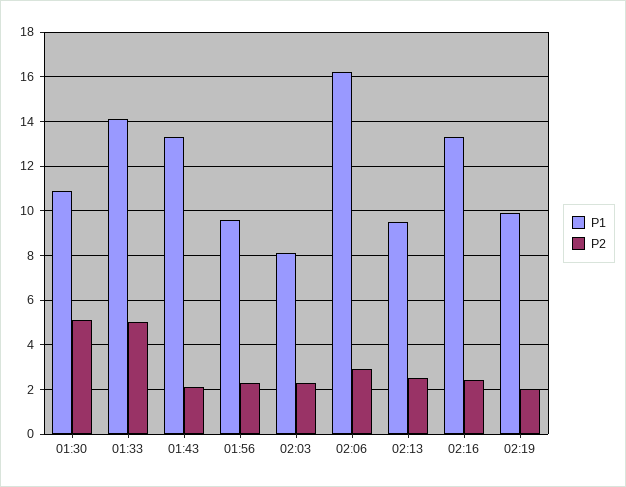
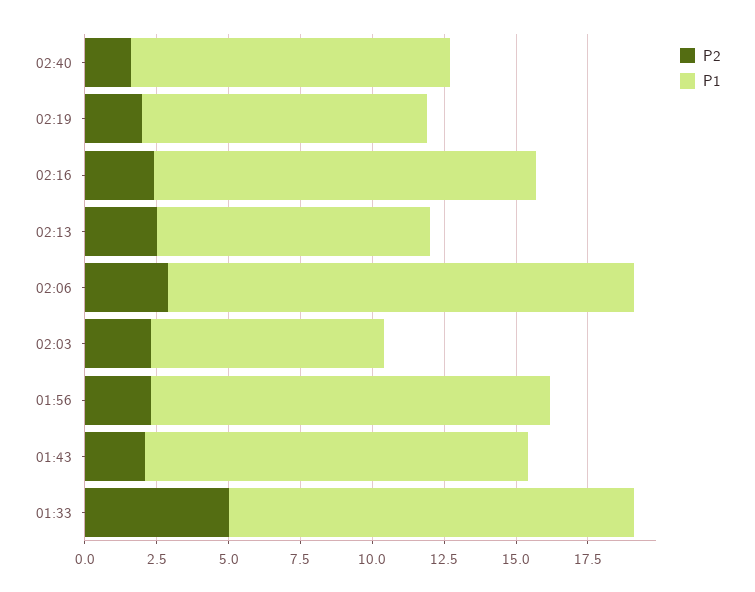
P1, 01:30: 11 -> none
P2, 01:30: 5 -> none
P1, 01:56: 9.5 -> 14
P2, 02:40: none -> 1.5
P1, 02:40: none -> 11

